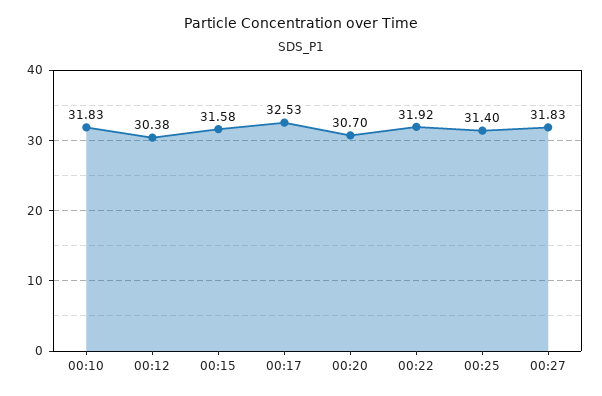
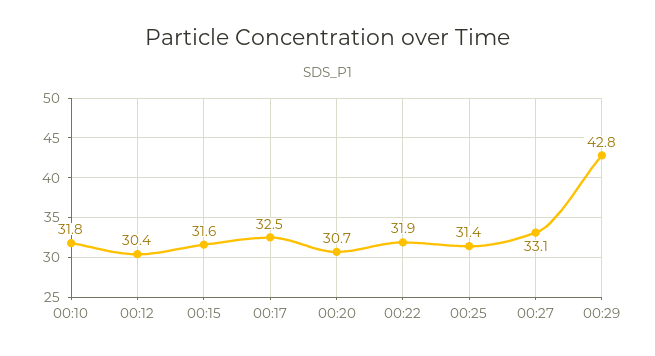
00:27: 31.83 -> 33.1
00:29: none -> 42.8

